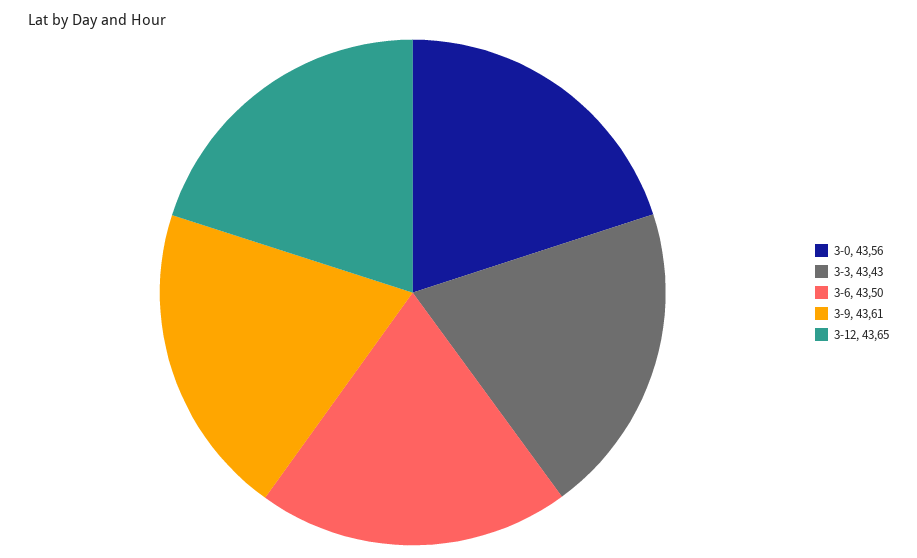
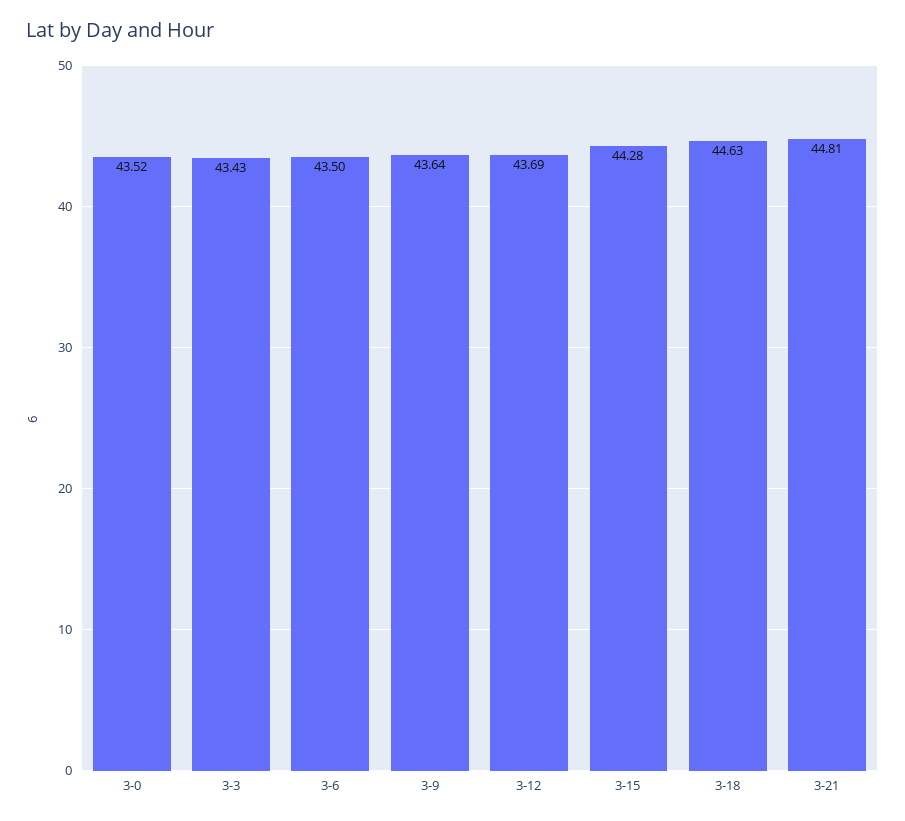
3-0: 43.56 -> 43.52
3-9: 43.61 -> 43.64
3-12: 43.65 -> 43.69
3-15: none -> 44.28
3-18: none -> 44.63
3-21: none -> 44.81

